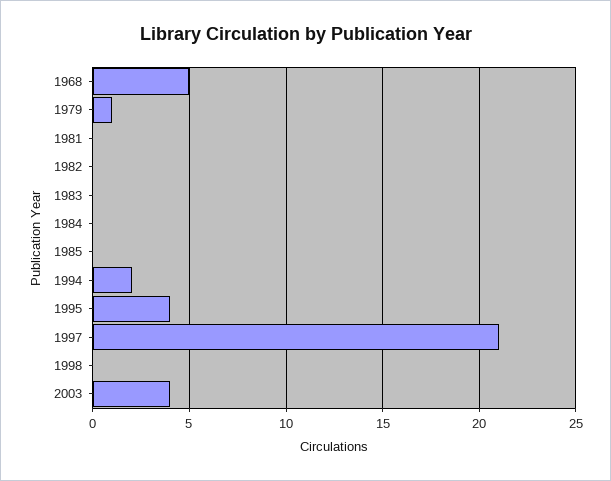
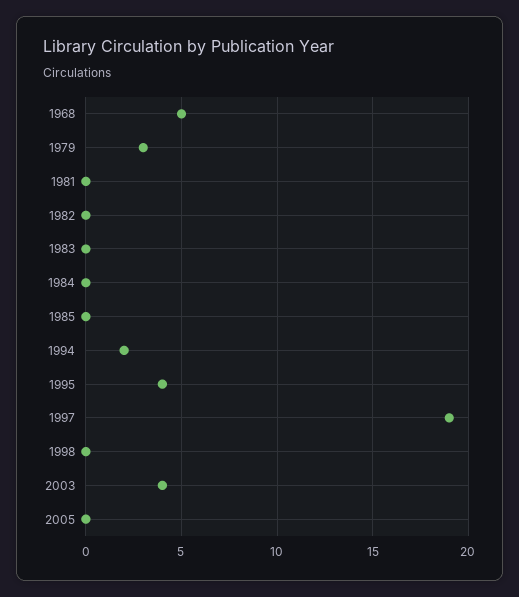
1979: 1 -> 3
1997: 21 -> 19
2005: none -> 0

